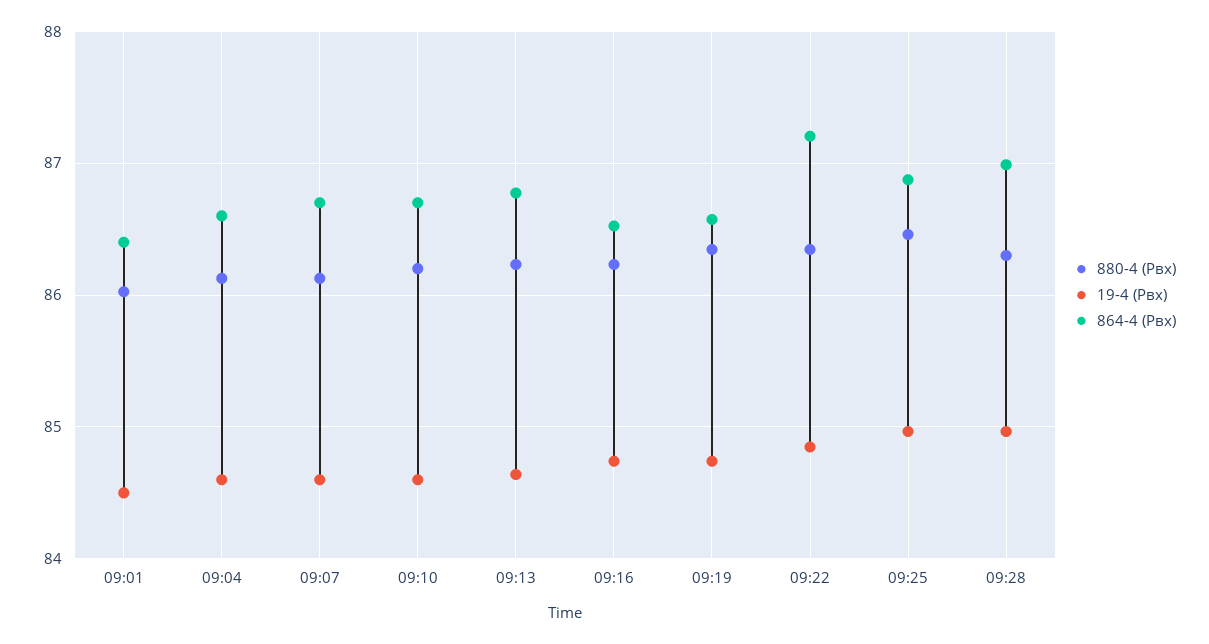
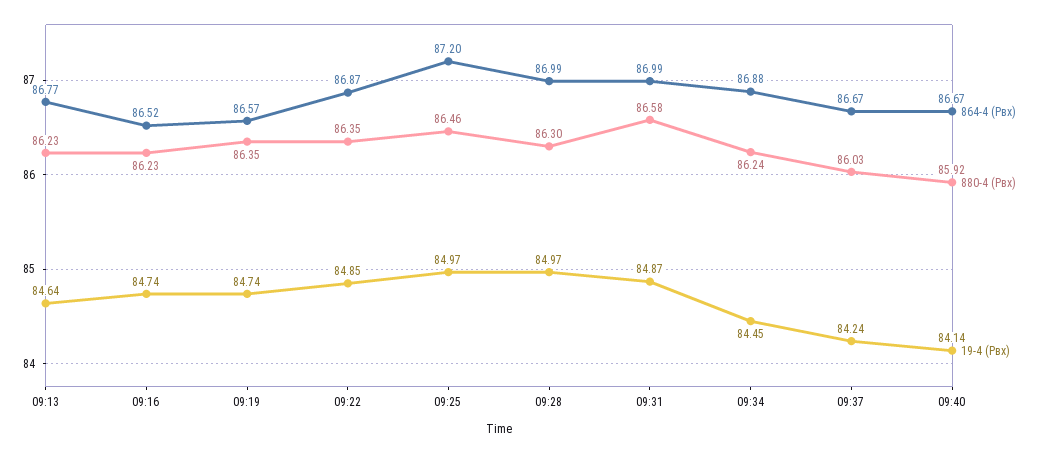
880-4 (Pвх), 09:01: 86 -> none
19-4 (Pвх), 09:01: 84.5 -> none
864-4 (Pвх), 09:01: 86.4 -> none
880-4 (Pвх), 09:04: 86.1 -> none
19-4 (Pвх), 09:04: 84.6 -> none
864-4 (Pвх), 09:04: 86.6 -> none
880-4 (Pвх), 09:07: 86.1 -> none
19-4 (Pвх), 09:07: 84.6 -> none
864-4 (Pвх), 09:07: 86.7 -> none
880-4 (Pвх), 09:10: 86.2 -> none
19-4 (Pвх), 09:10: 84.6 -> none
864-4 (Pвх), 09:10: 86.7 -> none
864-4 (Pвх), 09:22: 87.2 -> 86.87
864-4 (Pвх), 09:25: 86.9 -> 87.2
864-4 (Pвх), 09:31: none -> 86.99
880-4 (Pвх), 09:31: none -> 86.58
19-4 (Pвх), 09:31: none -> 84.87
864-4 (Pвх), 09:34: none -> 86.88
880-4 (Pвх), 09:34: none -> 86.24
19-4 (Pвх), 09:34: none -> 84.45
864-4 (Pвх), 09:37: none -> 86.67
880-4 (Pвх), 09:37: none -> 86.03
19-4 (Pвх), 09:37: none -> 84.24
864-4 (Pвх), 09:40: none -> 86.67
880-4 (Pвх), 09:40: none -> 85.92
19-4 (Pвх), 09:40: none -> 84.14

